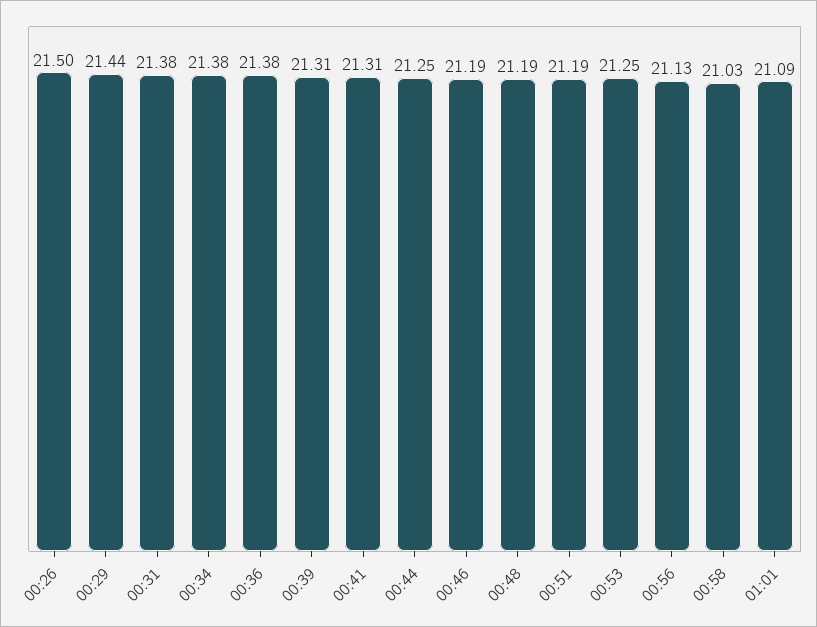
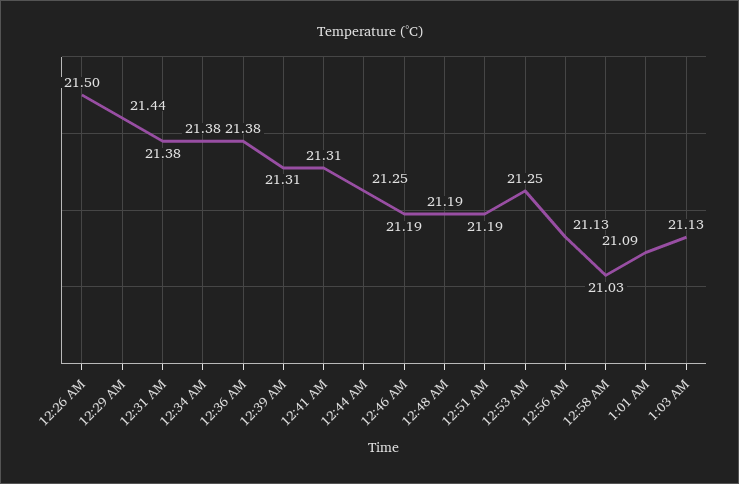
1:03 AM: none -> 21.13

